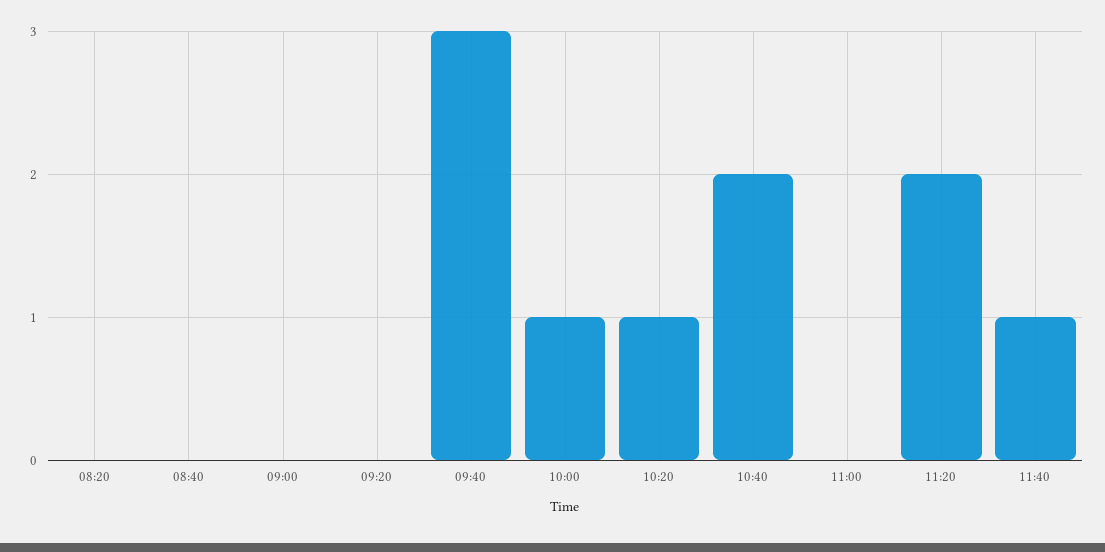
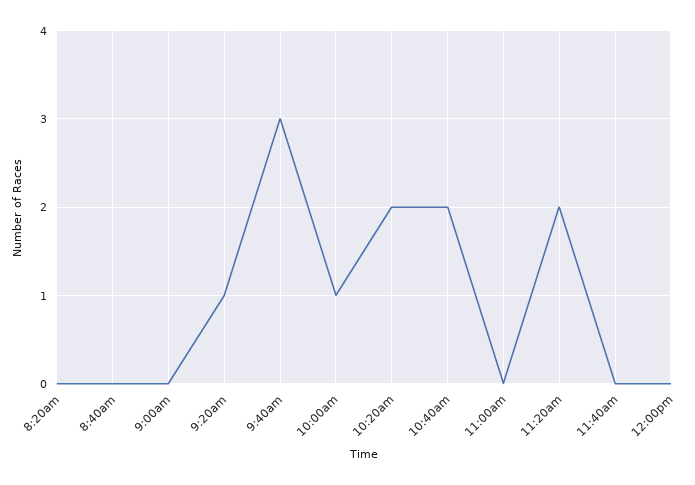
09:20: 0 -> 1
10:20: 1 -> 2
11:40: 1 -> 0
12:00pm: none -> 0

